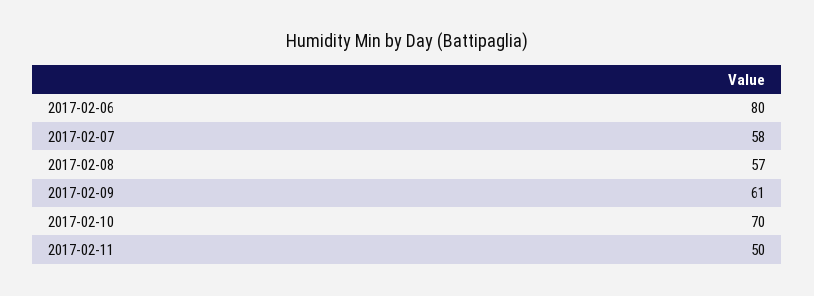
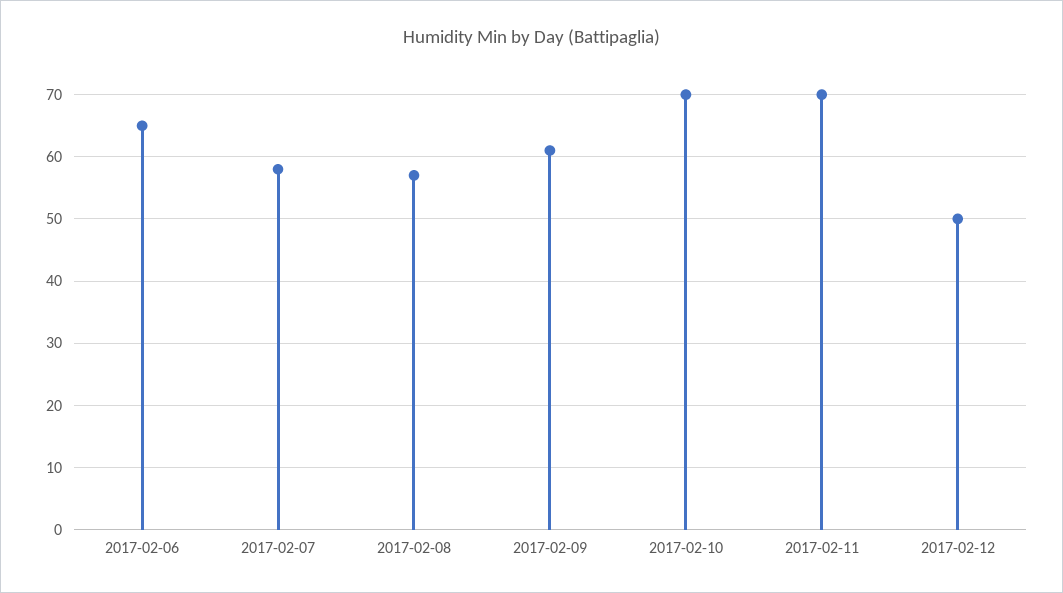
2017-02-06: 80 -> 65
2017-02-11: 50 -> 70
2017-02-12: none -> 50

